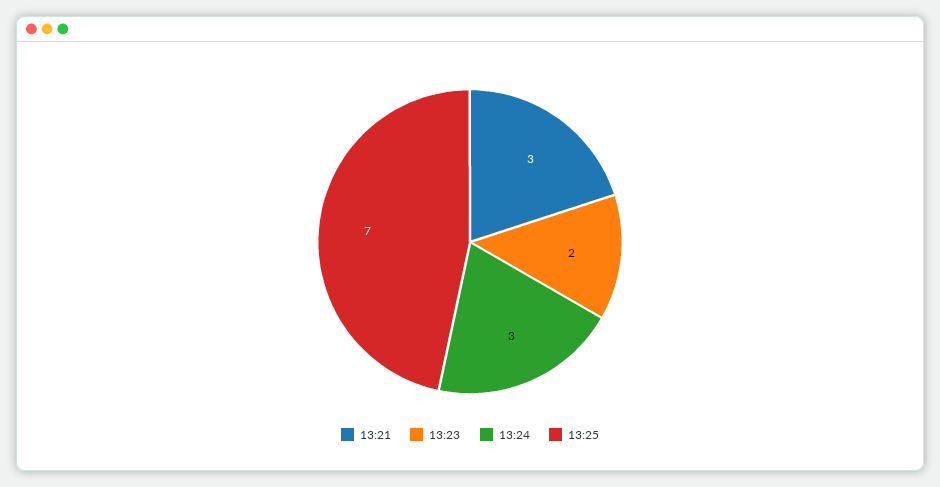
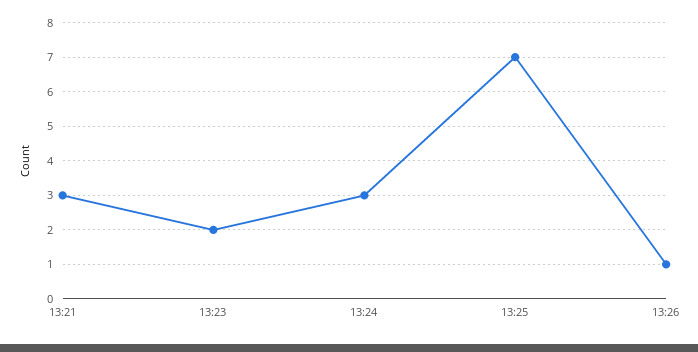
13:26: none -> 1

